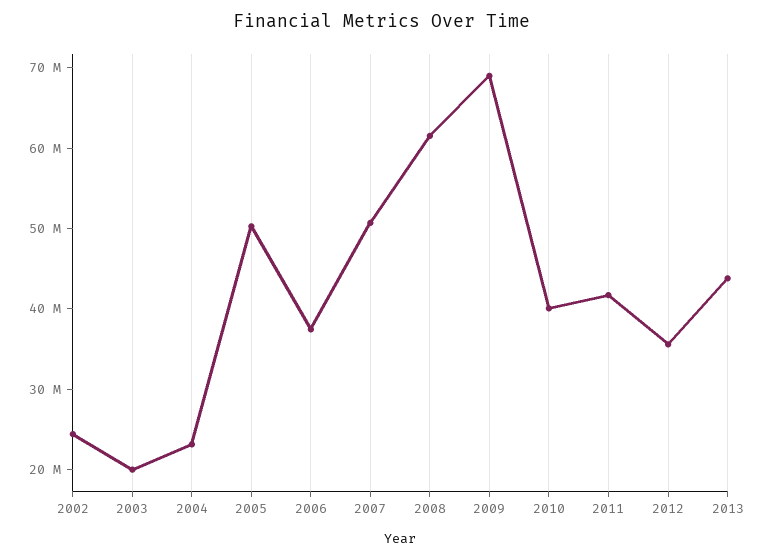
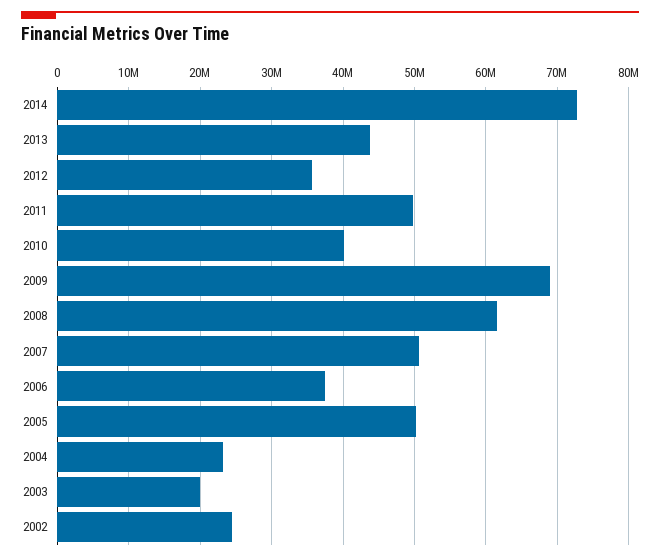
2011: 42000000 -> 50000000
2014: none -> 73000000

